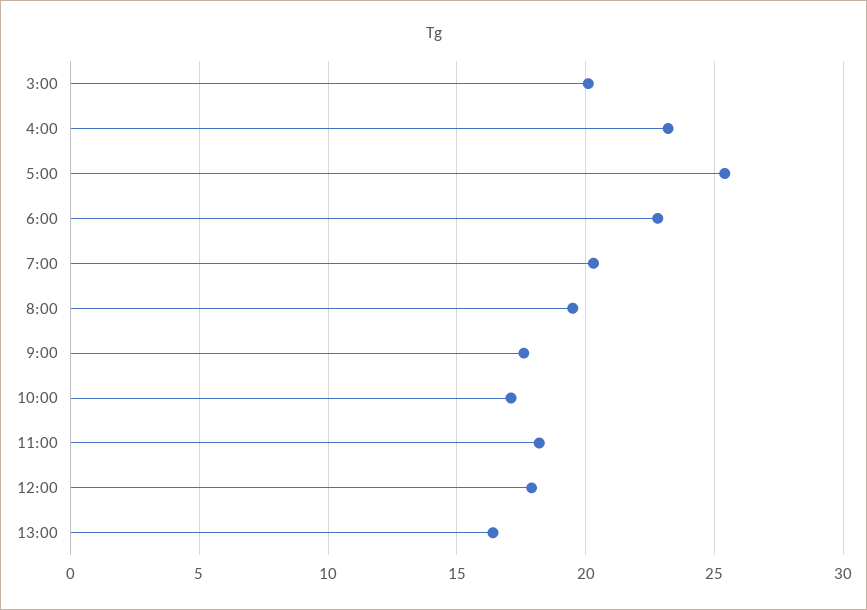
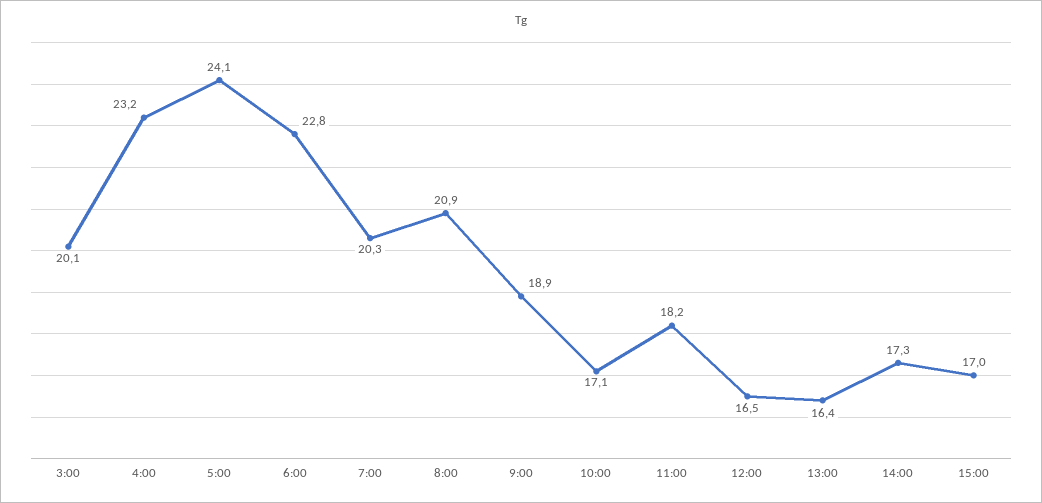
5:00: 25.5 -> 24.1
8:00: 19.5 -> 20.9
9:00: 17.5 -> 18.9
12:00: 18 -> 16.5
14:00: none -> 17.3
15:00: none -> 17

